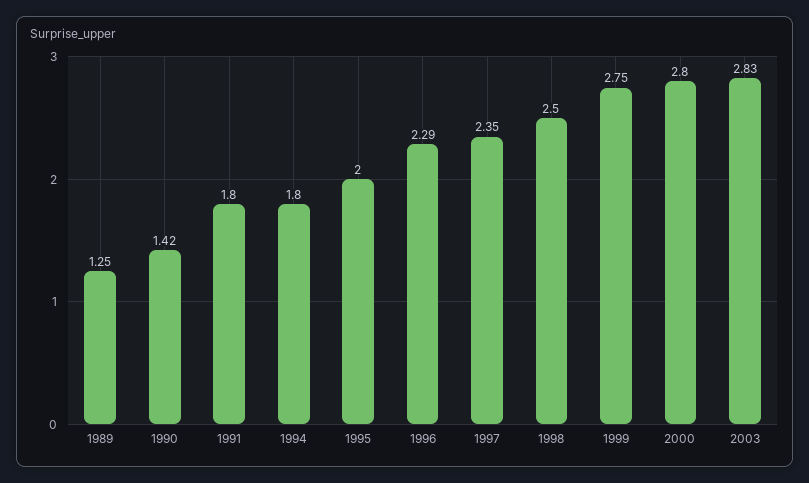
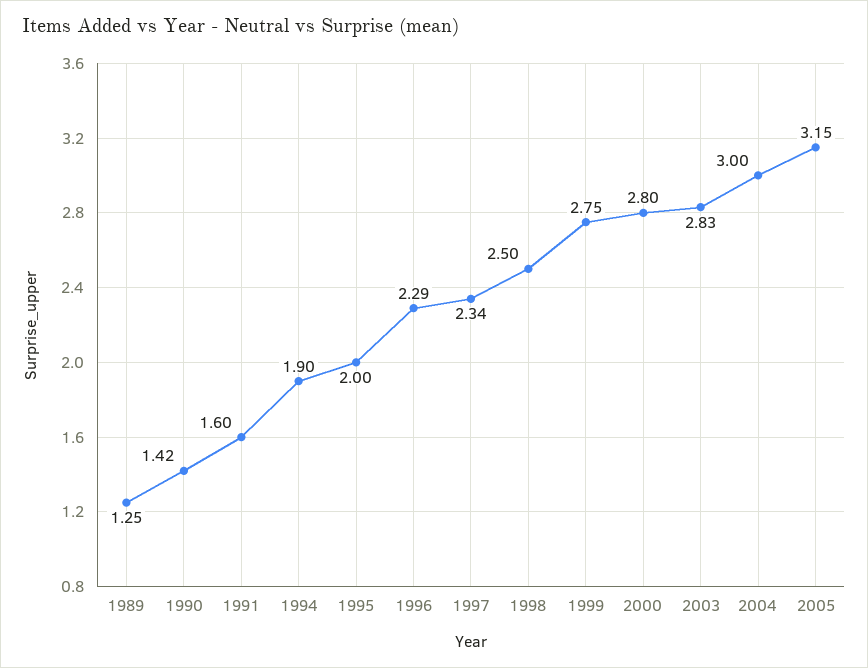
1991: 1.8 -> 1.6
1994: 1.8 -> 1.9
1997: 2.35 -> 2.34
2004: none -> 3
2005: none -> 3.15

